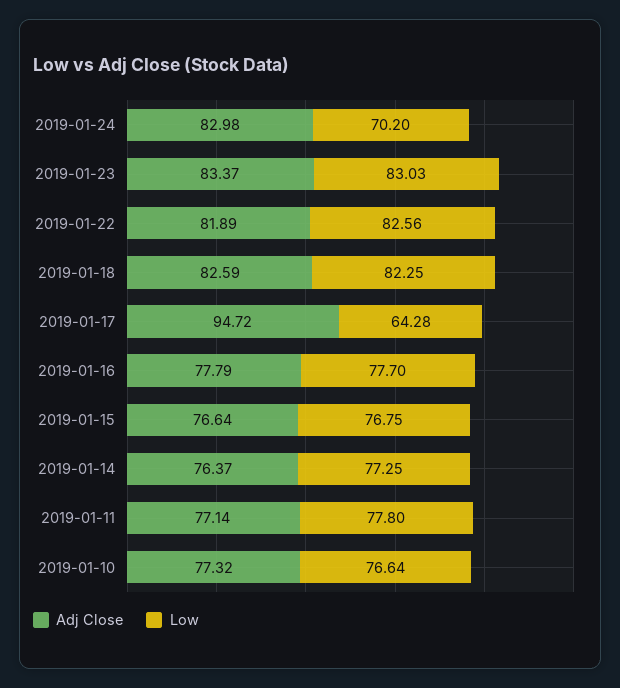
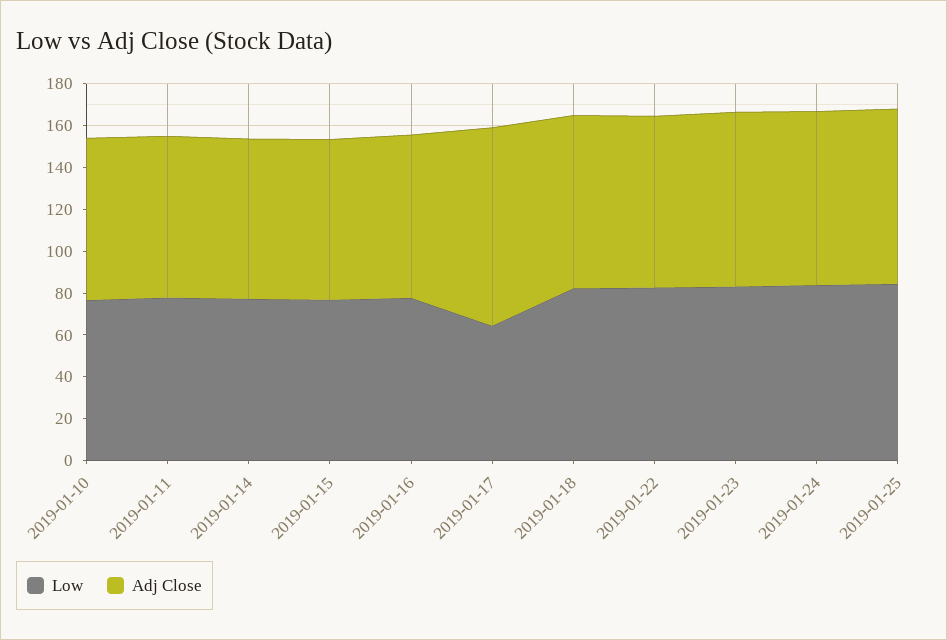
Low, 2019-01-24: 70.2 -> 85
Low, 2019-01-25: none -> 85
Adj Close, 2019-01-25: none -> 85

